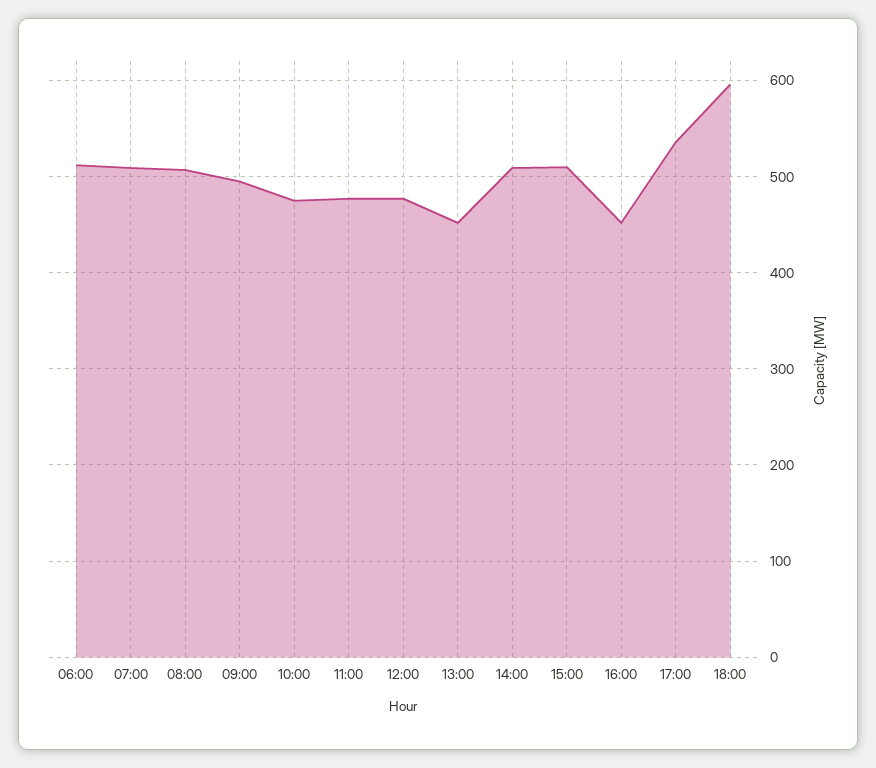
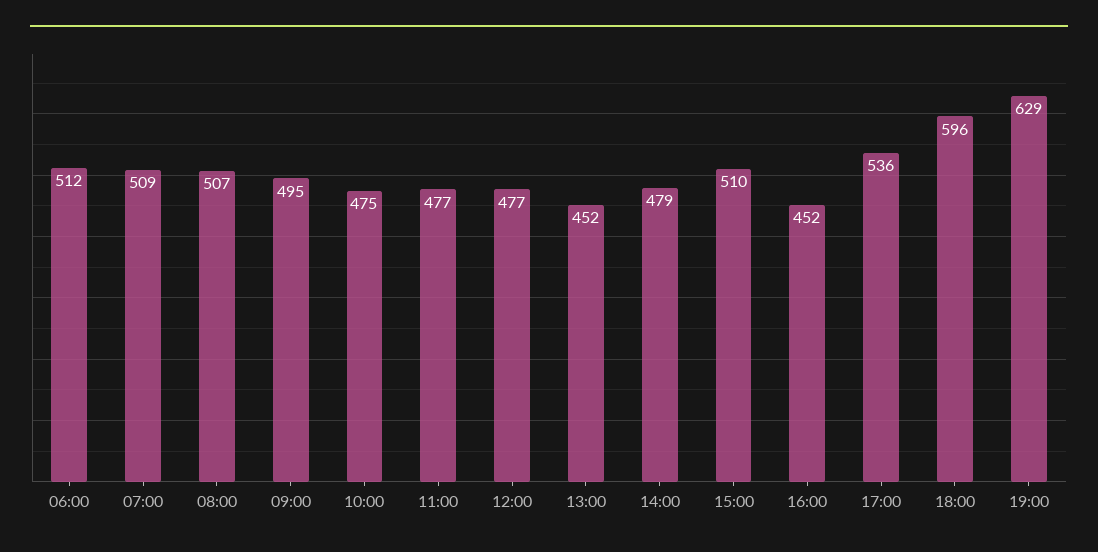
14:00: 510 -> 479
19:00: none -> 629

